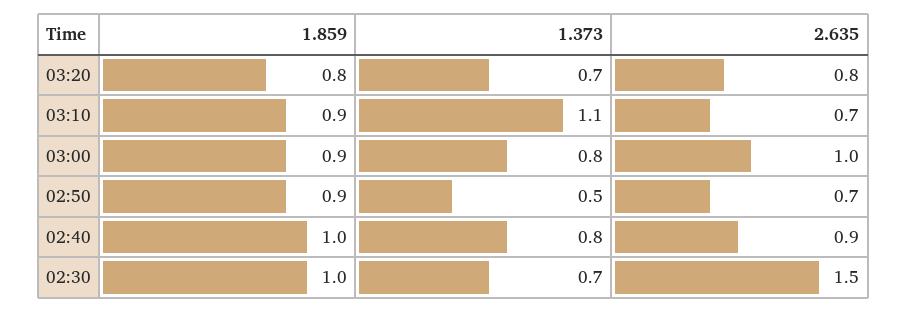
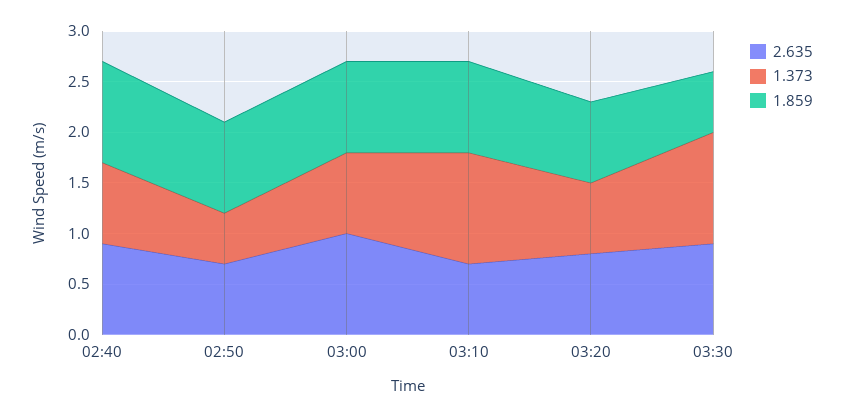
1.859, 02:30: 1 -> none
1.373, 02:30: 0.7 -> none
2.635, 02:30: 1.5 -> none
2.635, 03:30: none -> 0.9
1.373, 03:30: none -> 1.1
1.859, 03:30: none -> 0.6

